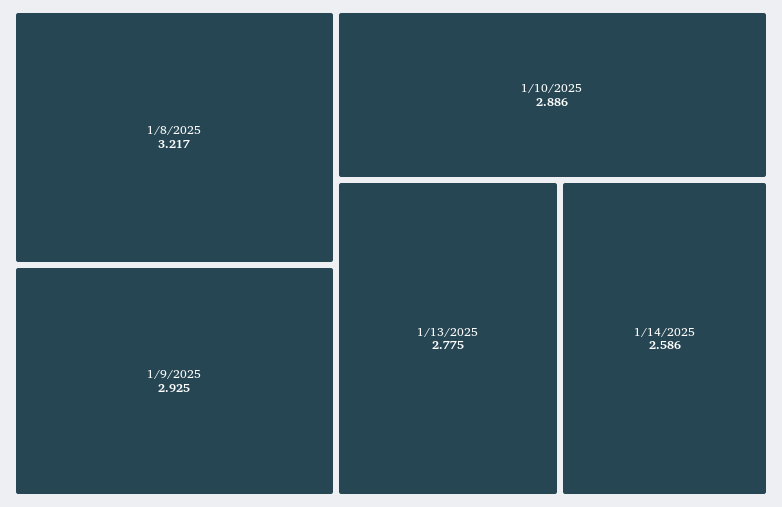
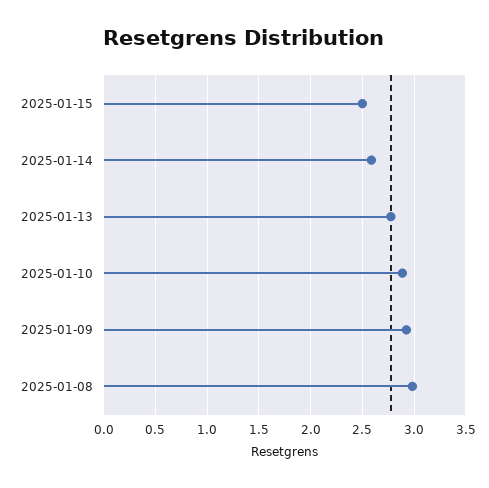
1/8/2025: 3.217 -> 3
2025-01-15: none -> 2.5

